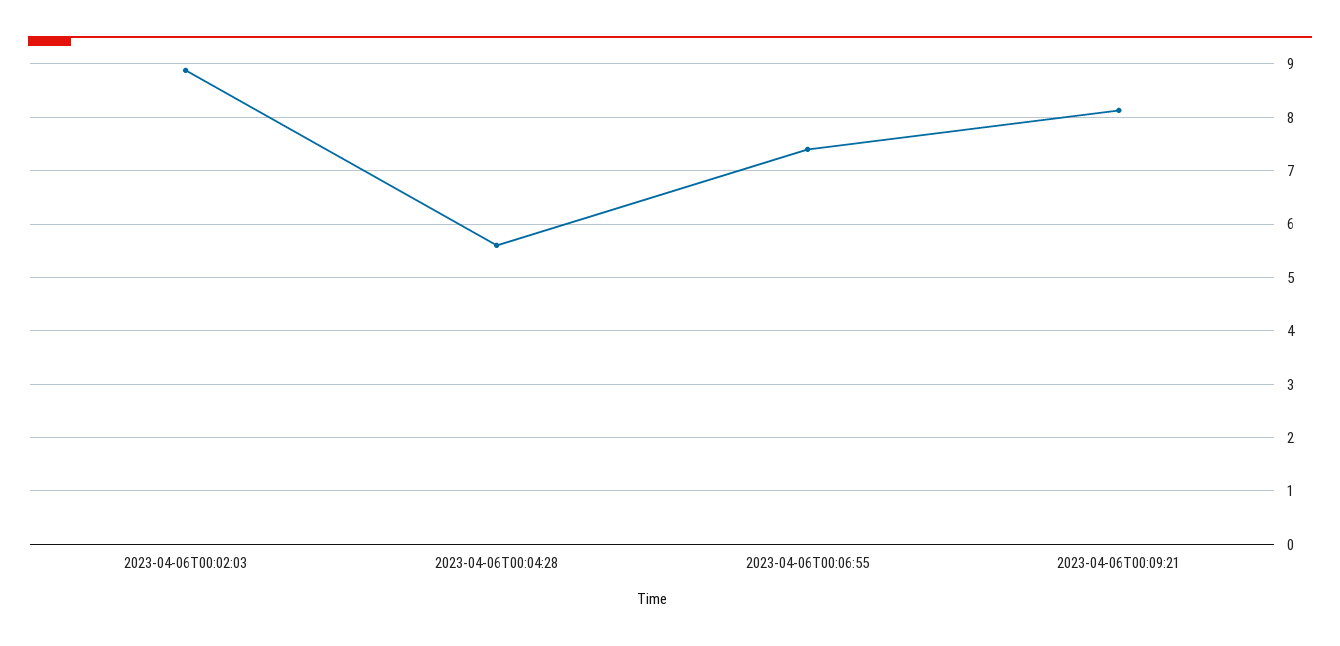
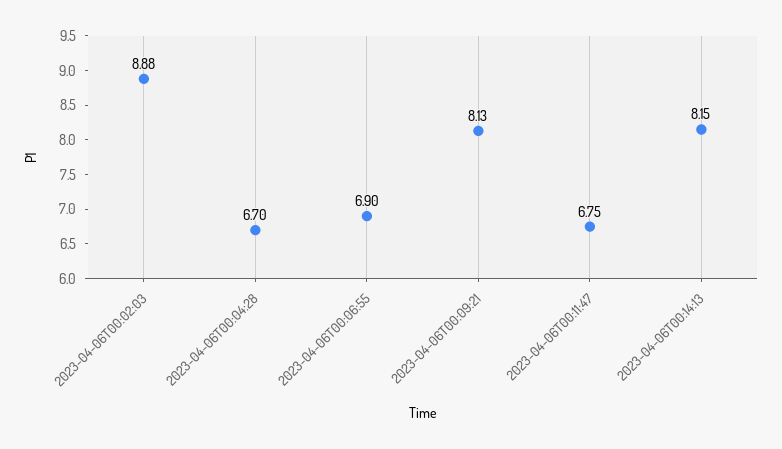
2023-04-06T00:04:28: 5.6 -> 6.7
2023-04-06T00:06:55: 7.4 -> 6.9
2023-04-06T00:11:47: none -> 6.75
2023-04-06T00:14:13: none -> 8.15

